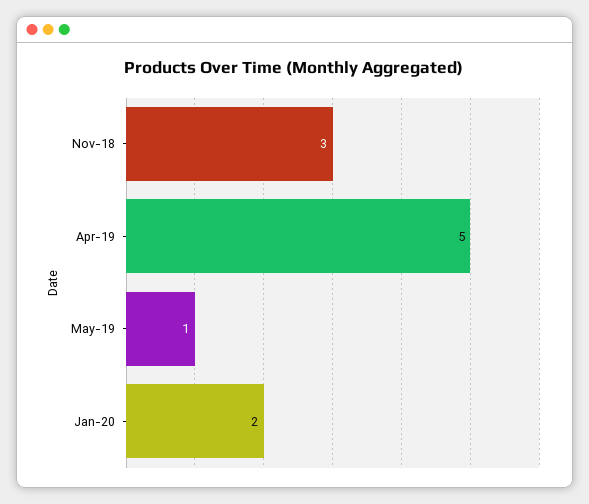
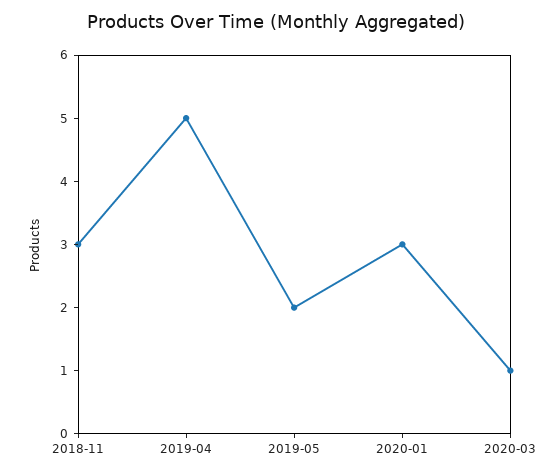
May-19: 1 -> 2
Jan-20: 2 -> 3
2020-03: none -> 1

